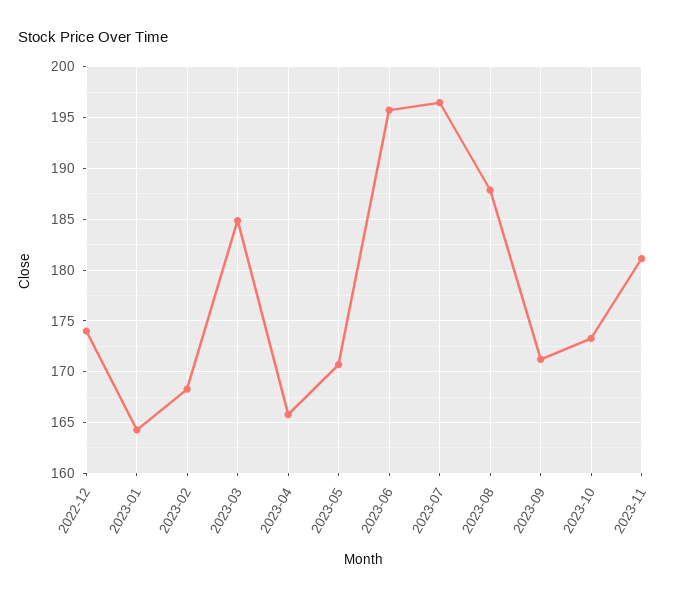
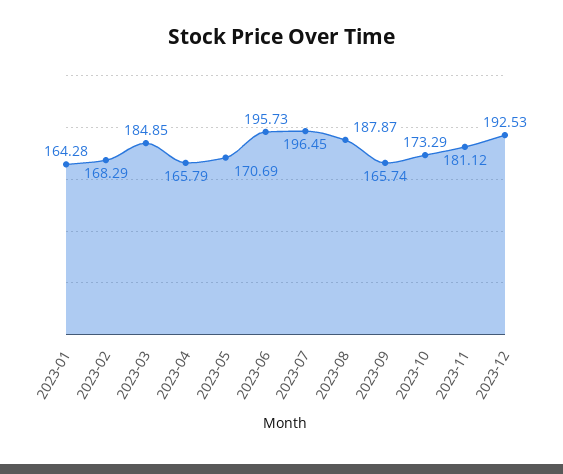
2022-12: 174 -> none
2023-09: 171 -> 165.74
2023-12: none -> 192.53

